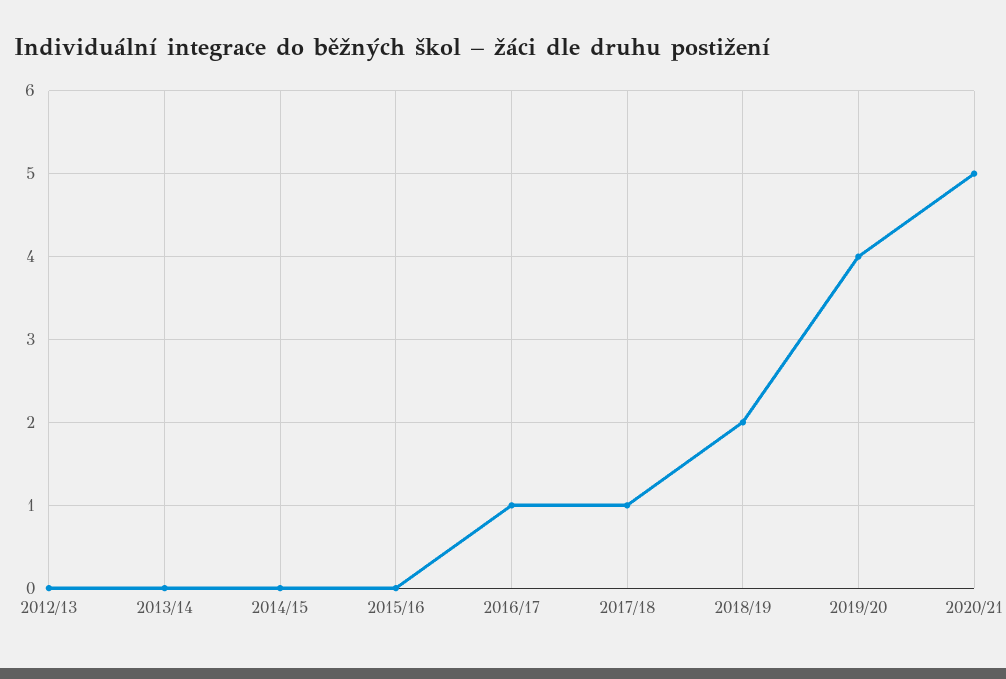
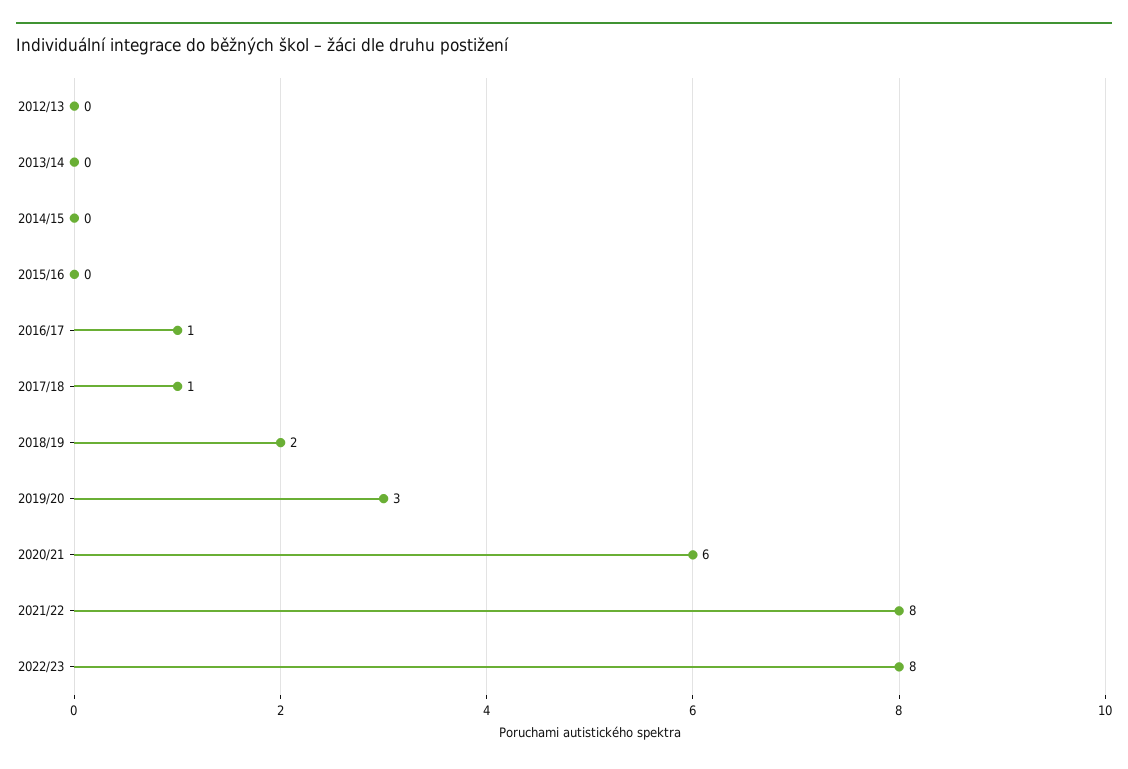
2019/20: 4 -> 3
2020/21: 5 -> 6
2021/22: none -> 8
2022/23: none -> 8

